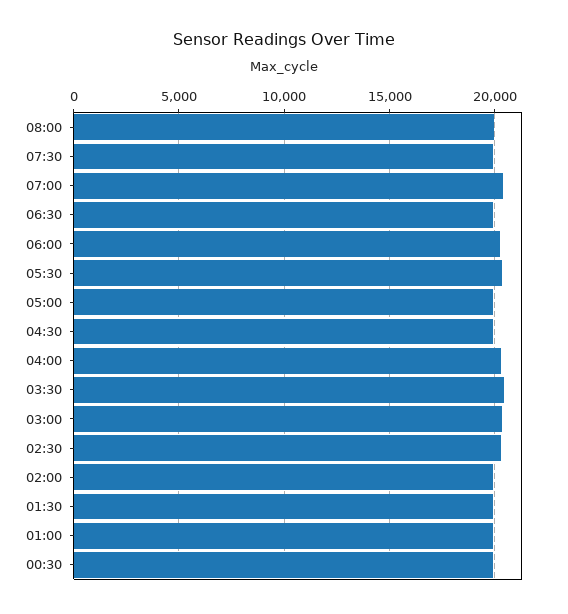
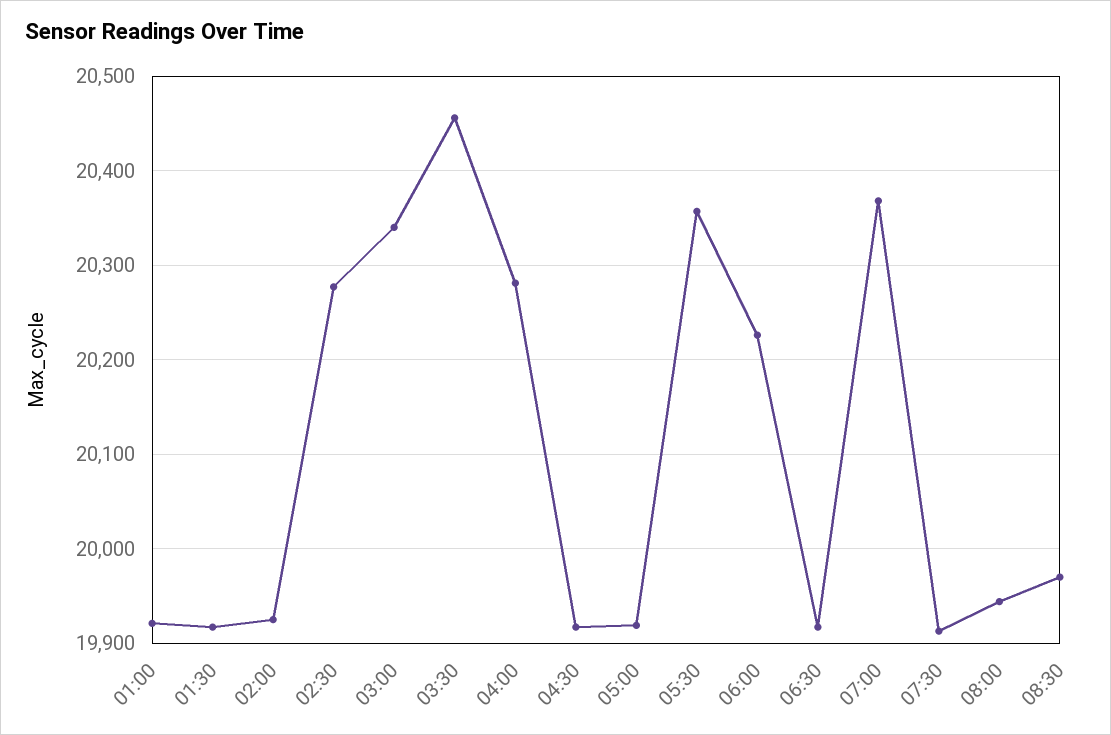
00:30: 20000 -> none
08:30: none -> 19970

